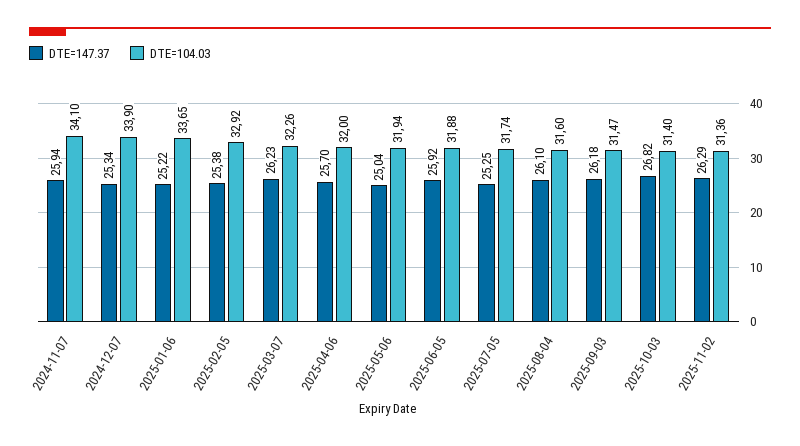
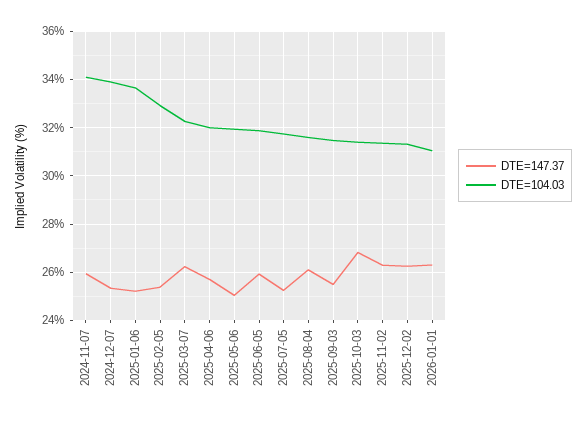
DTE=147.37, 2025-09-03: 26.18 -> 25.5
DTE=147.37, 2025-12-02: none -> 26.25
DTE=104.03, 2025-12-02: none -> 31.25
DTE=147.37, 2026-01-01: none -> 26.25
DTE=104.03, 2026-01-01: none -> 31

